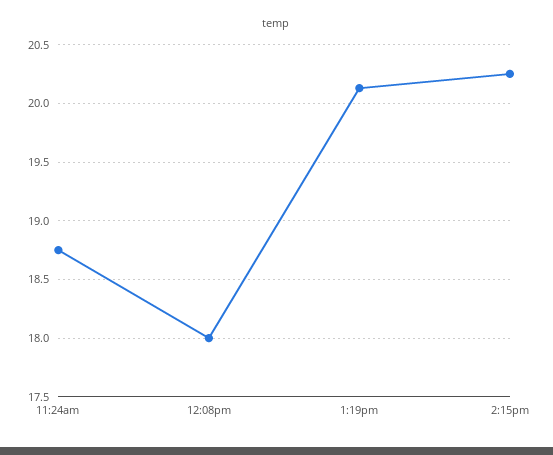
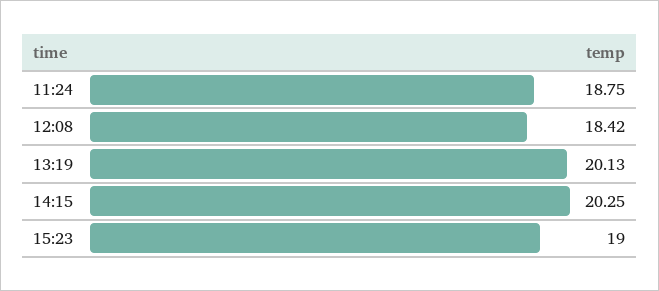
12:08pm: 18 -> 18.42
15:23: none -> 19

